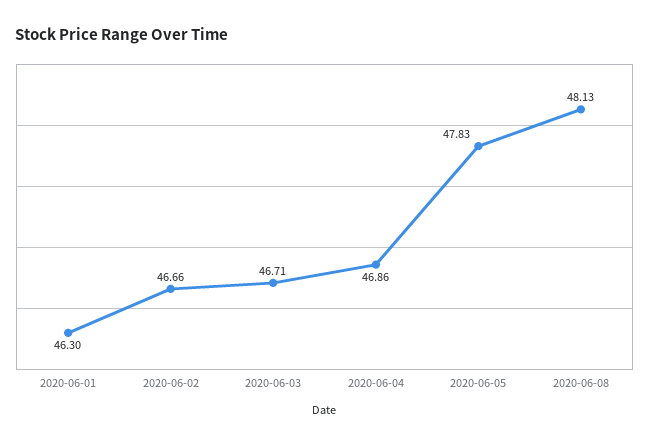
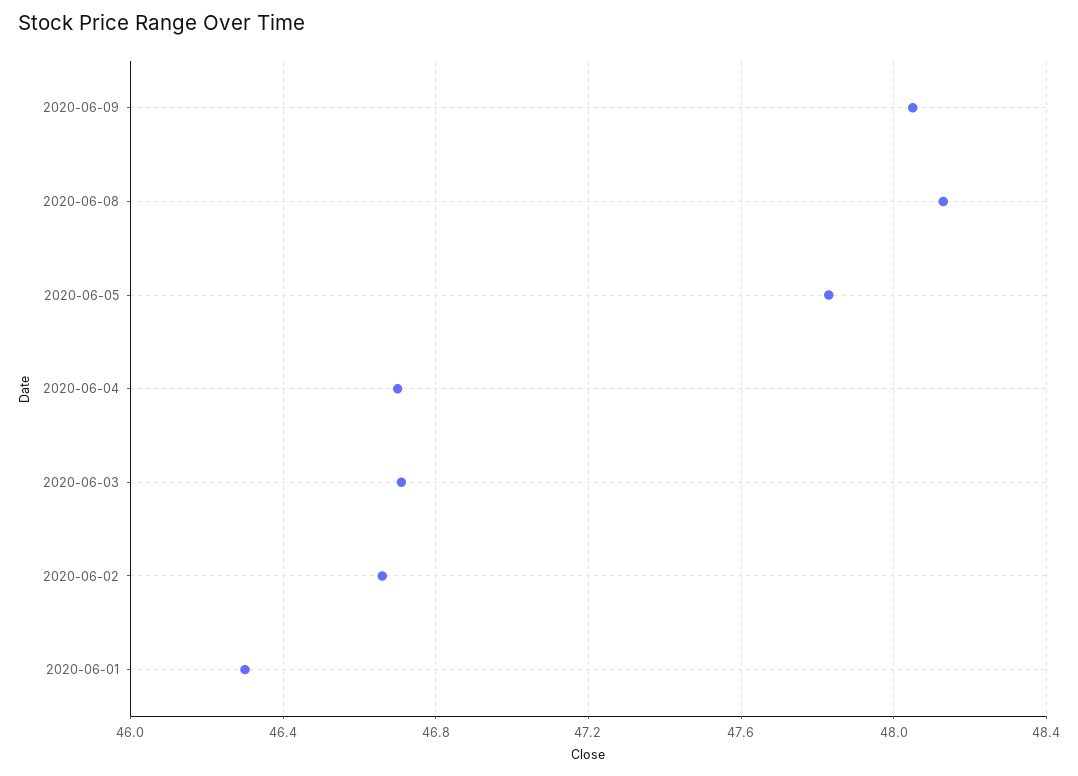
2020-06-04: 46.86 -> 46.7
2020-06-09: none -> 48.05

